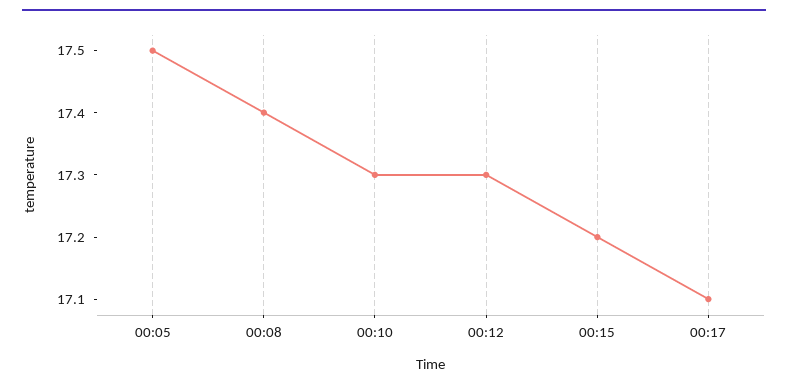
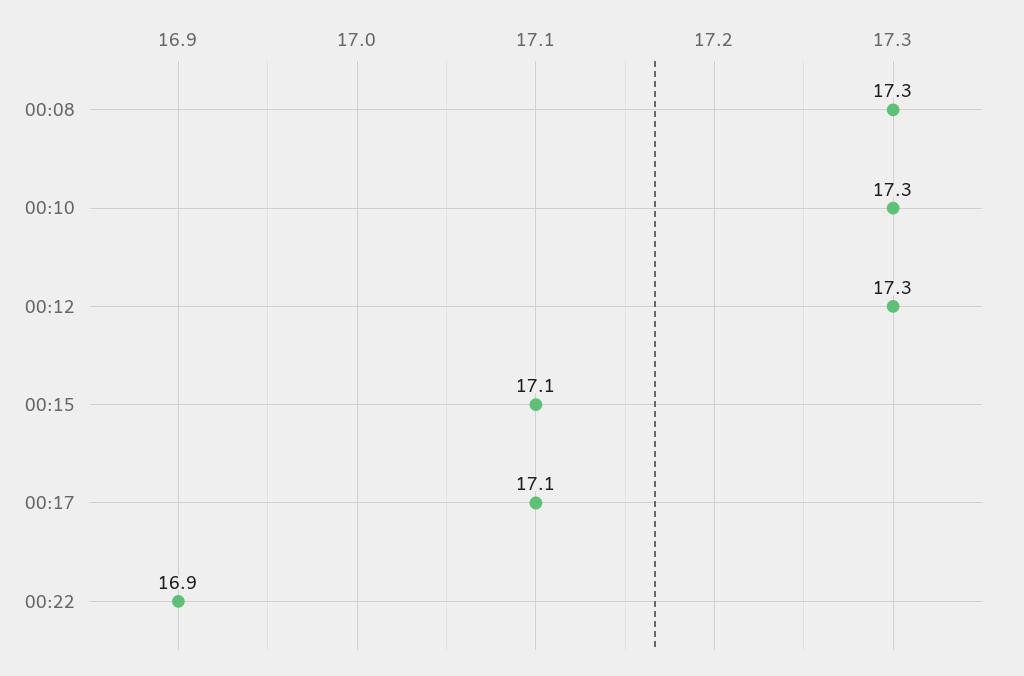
00:05: 17.5 -> none
00:08: 17.4 -> 17.3
00:15: 17.2 -> 17.1
00:22: none -> 16.9

